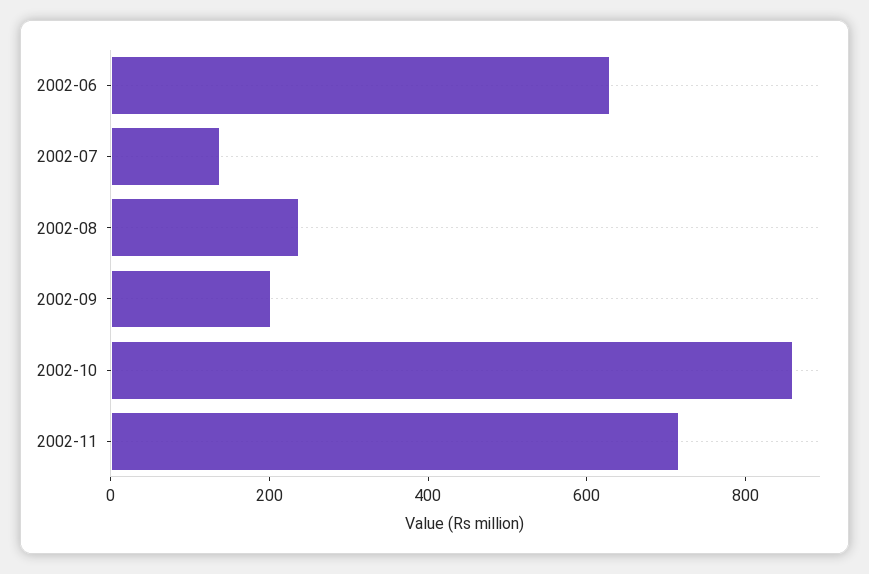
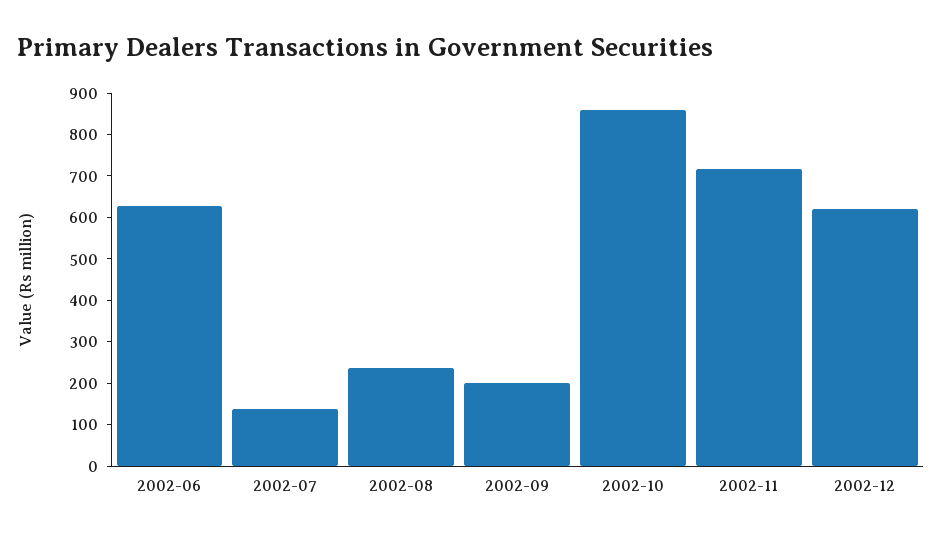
2002-12: none -> 620

